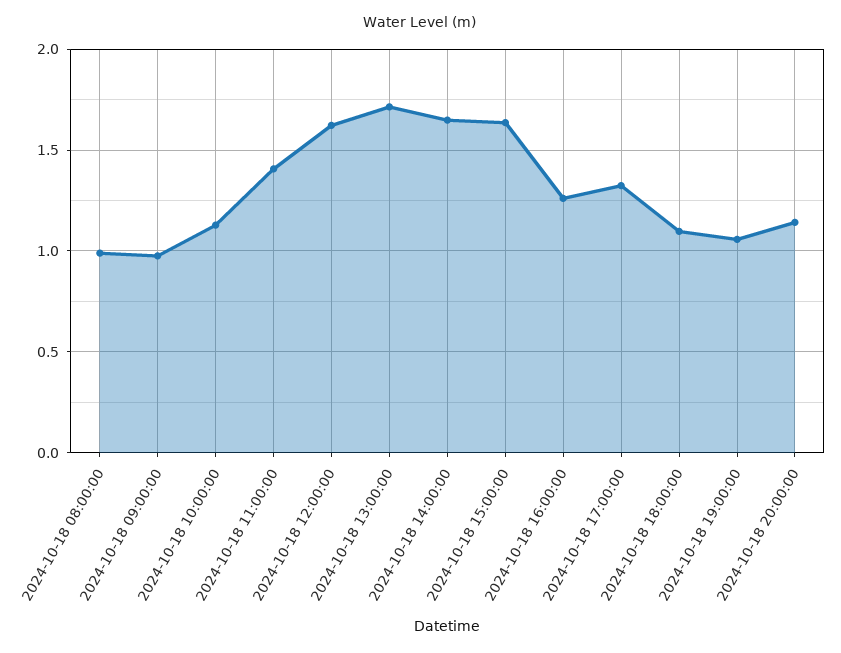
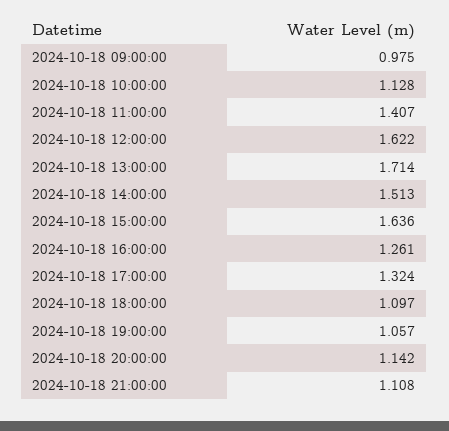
2024-10-18 08:00:00: 1 -> none
2024-10-18 14:00:00: 1.65 -> 1.513
2024-10-18 21:00:00: none -> 1.108

